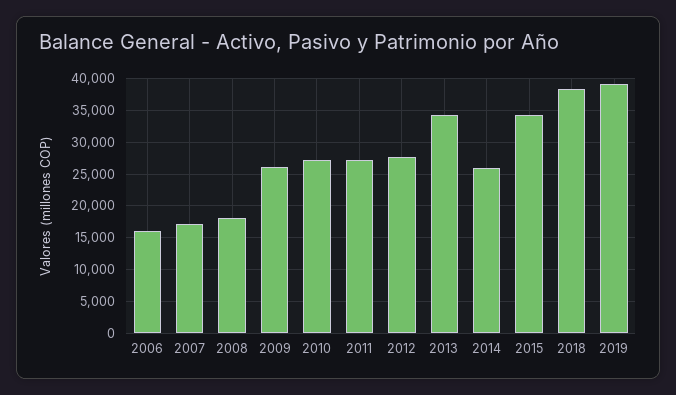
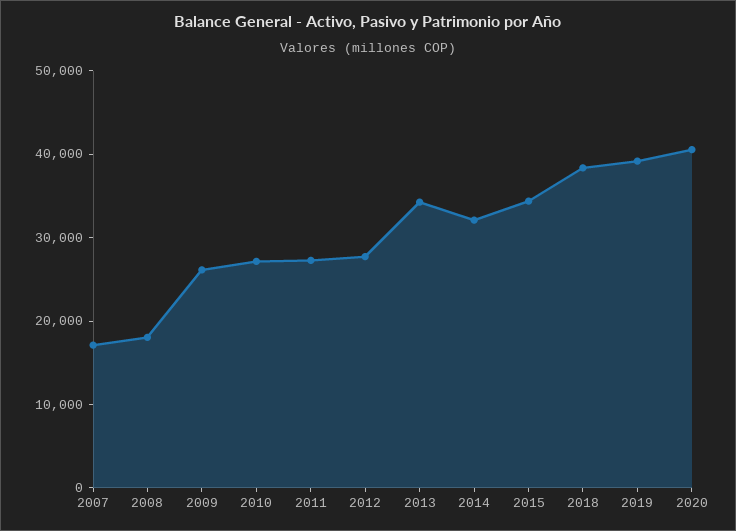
2006: 16000 -> none
2014: 26000 -> 32000
2020: none -> 40000

